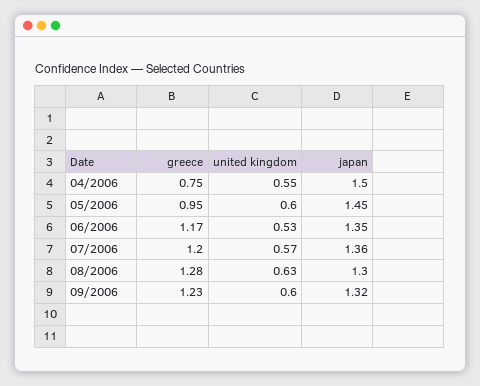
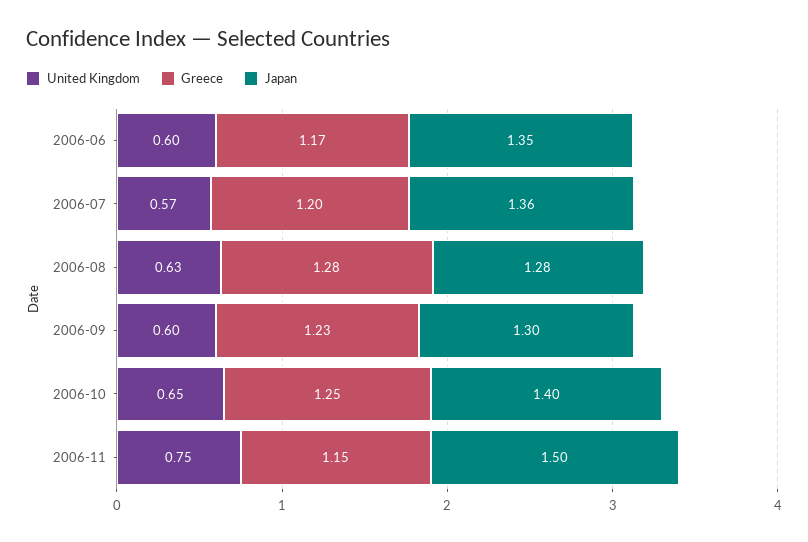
greece, 04/2006: 0.75 -> none
united kingdom, 04/2006: 0.55 -> none
japan, 04/2006: 1.5 -> none
greece, 05/2006: 0.95 -> none
united kingdom, 05/2006: 0.6 -> none
japan, 05/2006: 1.45 -> none
united kingdom, 06/2006: 0.53 -> 0.6
japan, 08/2006: 1.3 -> 1.28
japan, 09/2006: 1.32 -> 1.3
united kingdom, 2006-10: none -> 0.65
greece, 2006-10: none -> 1.25
japan, 2006-10: none -> 1.4
united kingdom, 2006-11: none -> 0.75
greece, 2006-11: none -> 1.15
japan, 2006-11: none -> 1.5

